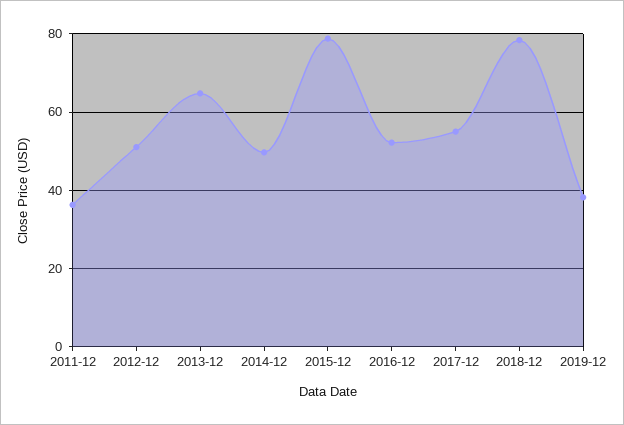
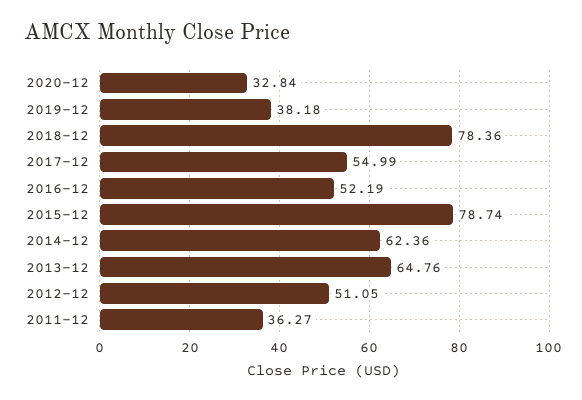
2014-12: 50 -> 62.36
2020-12: none -> 32.84

